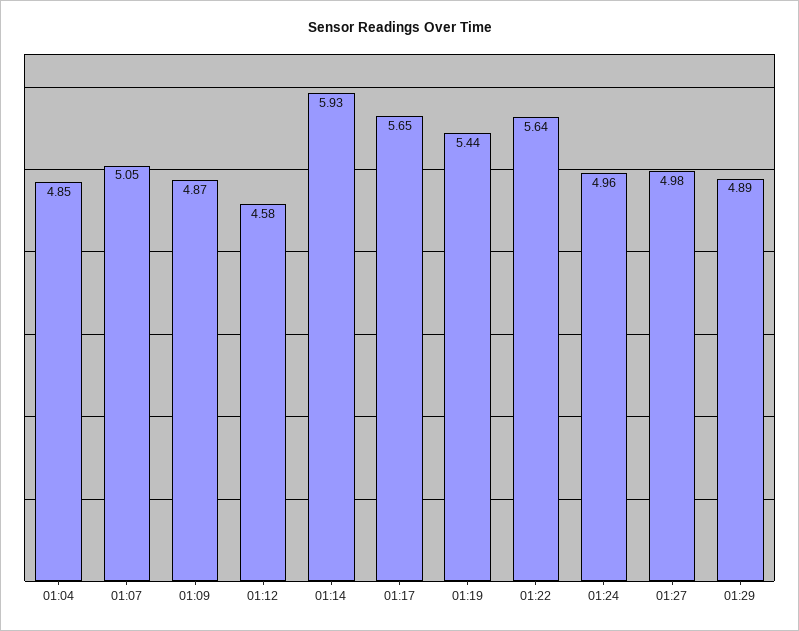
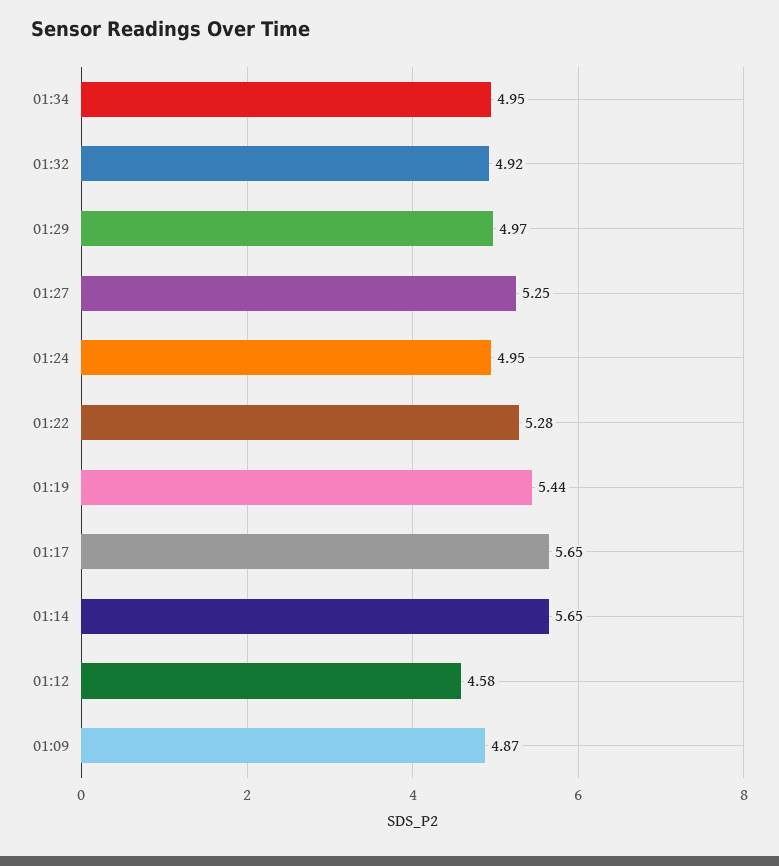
01:04: 4.85 -> none
01:07: 5.05 -> none
01:14: 5.93 -> 5.65
01:22: 5.64 -> 5.28
01:24: 4.96 -> 4.95
01:27: 4.98 -> 5.25
01:29: 4.89 -> 4.97
01:34: none -> 4.95
01:32: none -> 4.92

